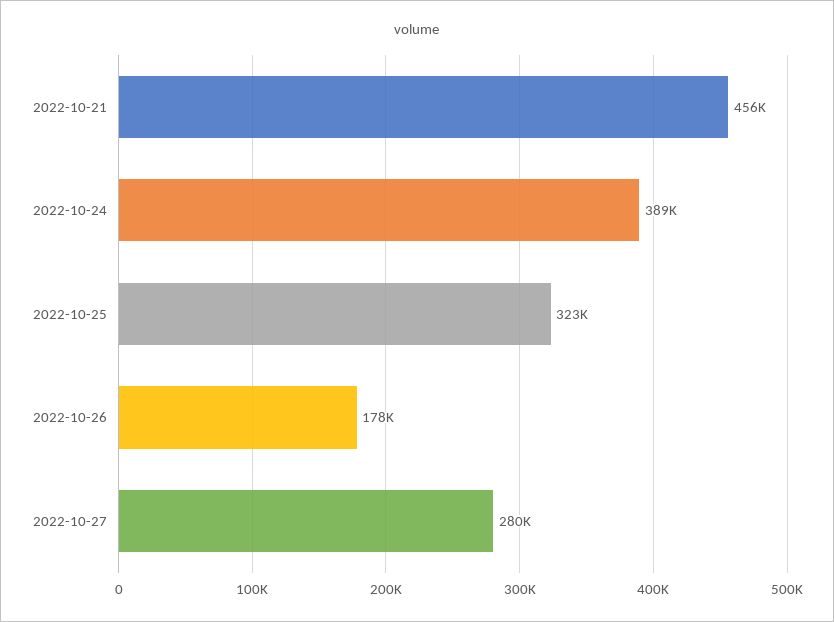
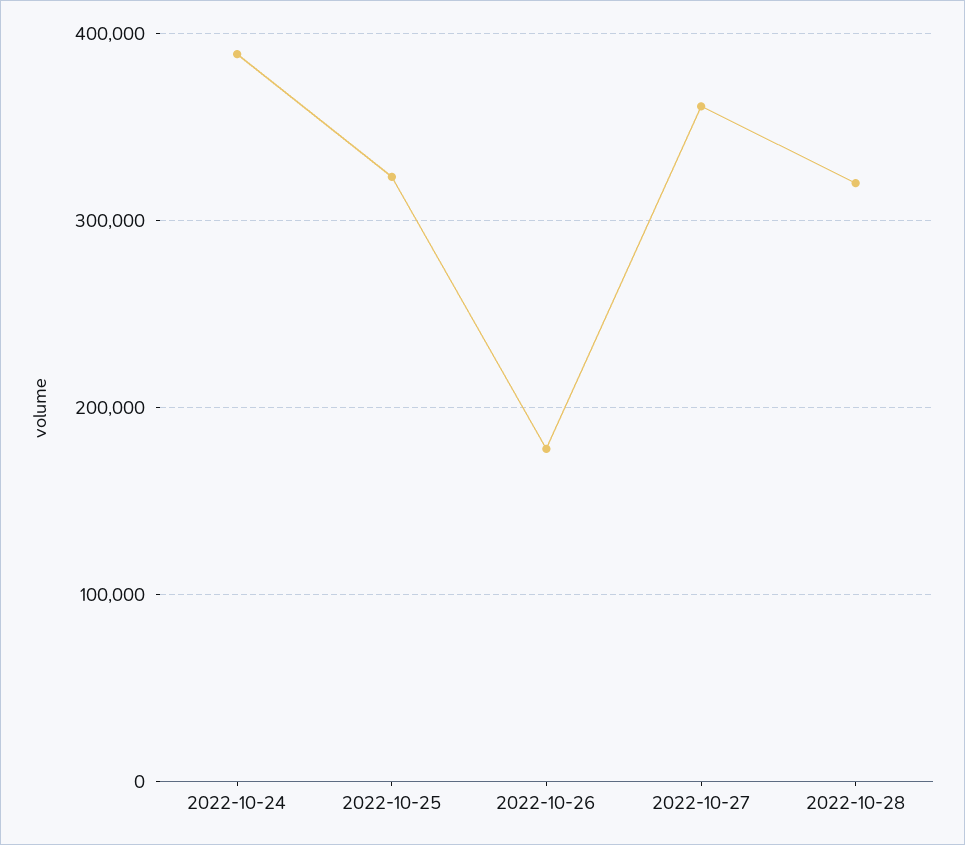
2022-10-21: 456000 -> none
2022-10-27: 280000 -> 360000
2022-10-28: none -> 320000

